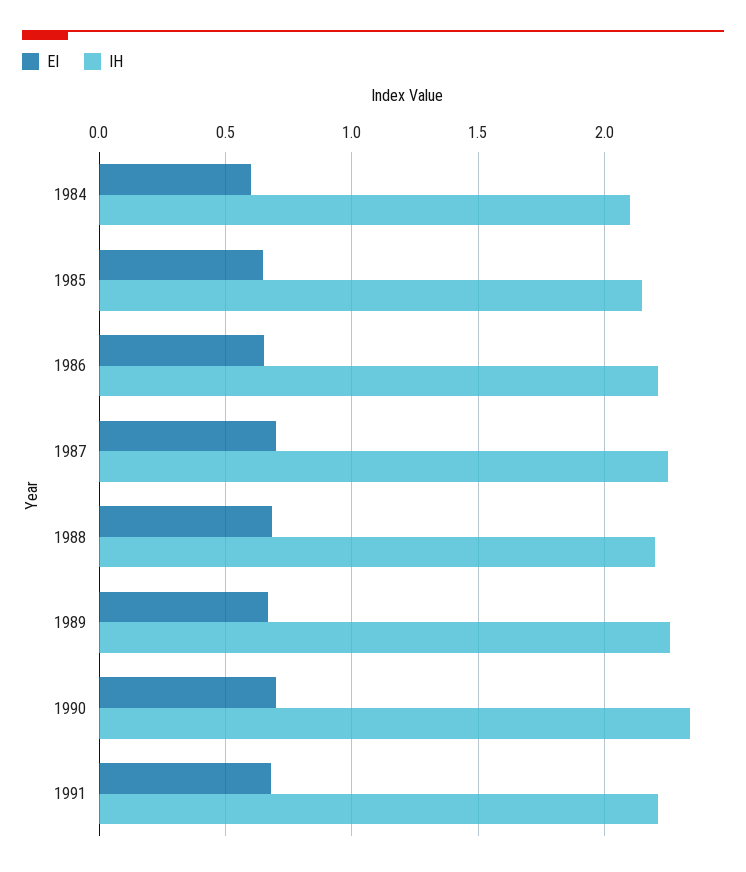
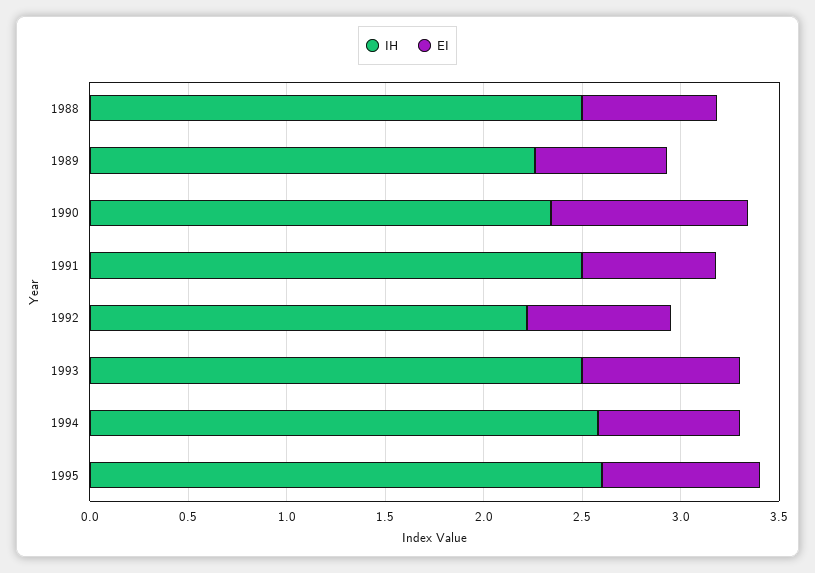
EI, 1984: 0.6 -> none
IH, 1984: 2.1 -> none
EI, 1985: 0.65 -> none
IH, 1985: 2.15 -> none
EI, 1986: 0.65 -> none
IH, 1986: 2.2 -> none
EI, 1987: 0.7 -> none
IH, 1987: 2.25 -> none
IH, 1988: 2.2 -> 2.5
EI, 1990: 0.7 -> 1
IH, 1991: 2.2 -> 2.5
IH, 1992: none -> 2.2
EI, 1992: none -> 0.7
IH, 1993: none -> 2.5
EI, 1993: none -> 0.8
IH, 1994: none -> 2.6
EI, 1994: none -> 0.7
IH, 1995: none -> 2.6
EI, 1995: none -> 0.8

